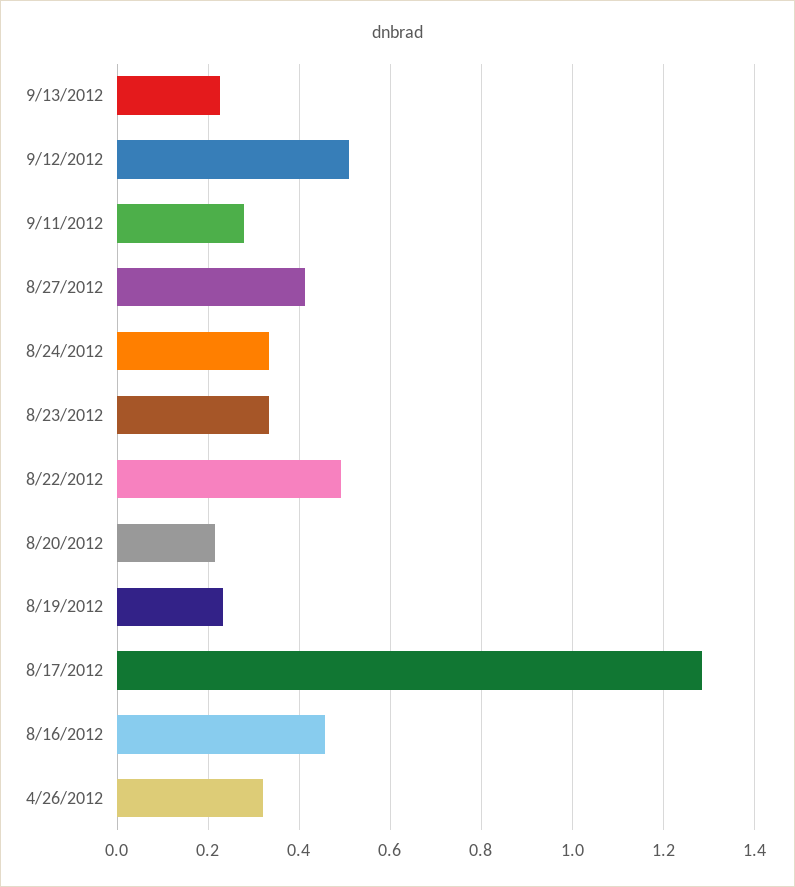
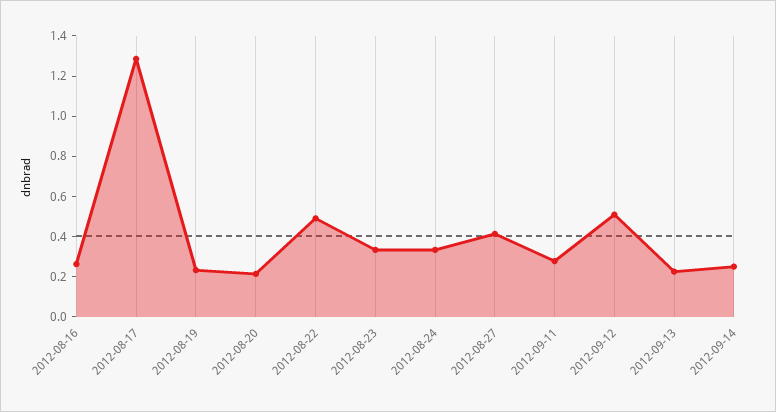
8/16/2012: 0.46 -> 0.25
4/26/2012: 0.32 -> none
2012-09-14: none -> 0.25

